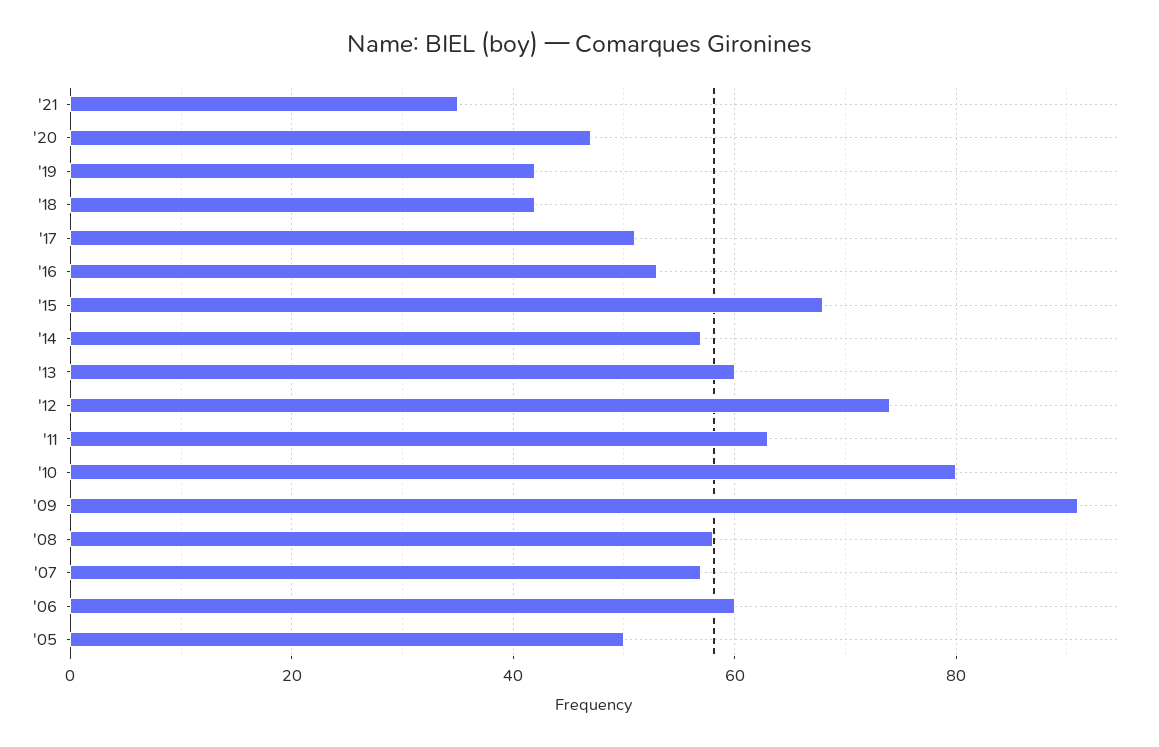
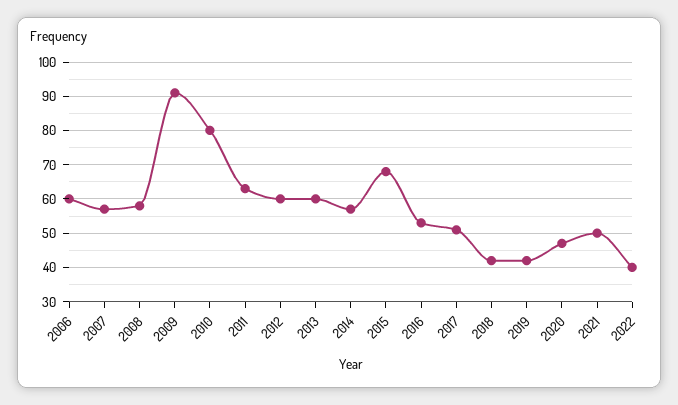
'21: 35 -> 50
'12: 75 -> 60
'05: 50 -> none
2022: none -> 40

